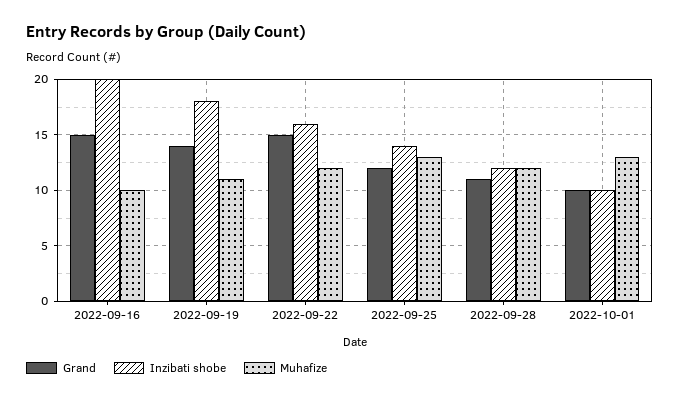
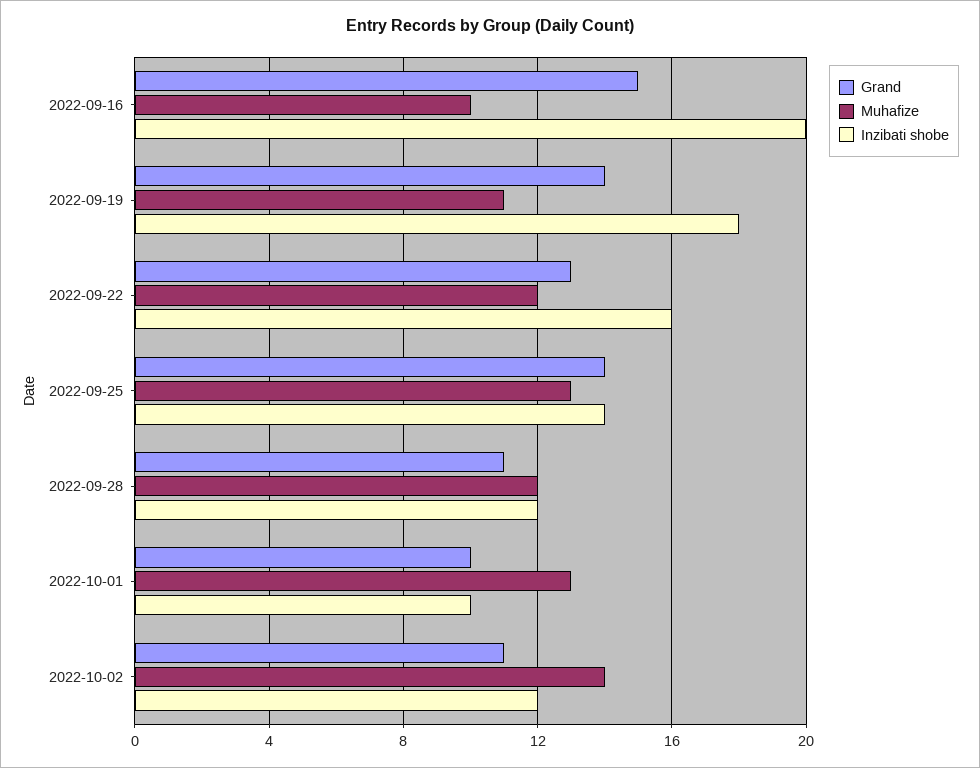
Grand, 2022-09-22: 15 -> 13
Grand, 2022-09-25: 12 -> 14
Grand, 2022-10-02: none -> 11
Muhafize, 2022-10-02: none -> 14
Inzibati shobe, 2022-10-02: none -> 12

